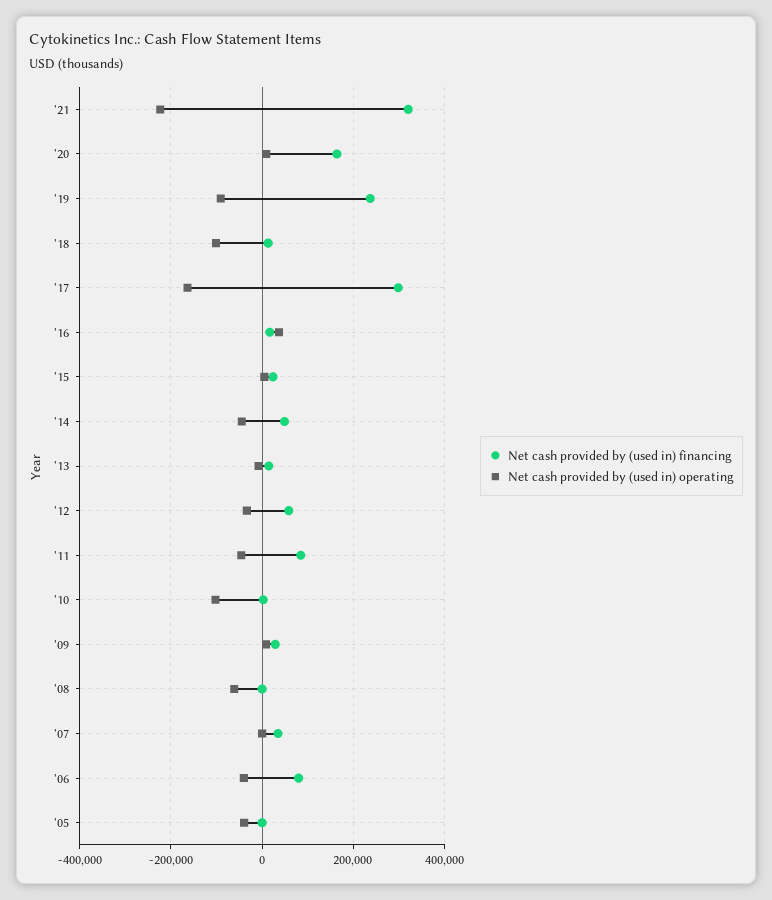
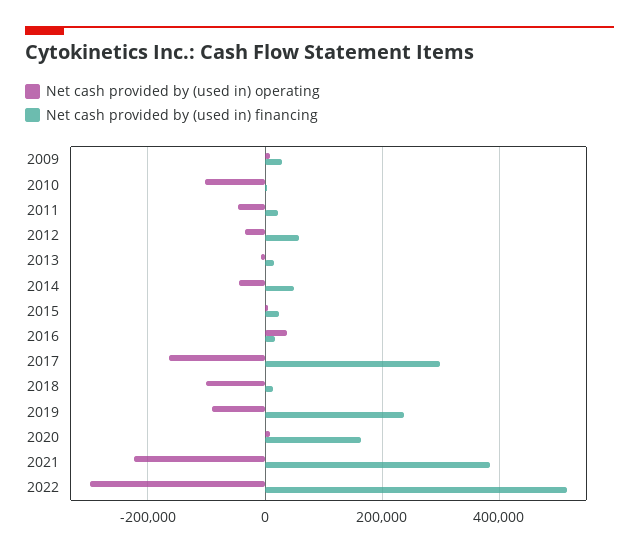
Net cash provided by (used in) financing, '21: 320000 -> 380000
Net cash provided by (used in) financing, '11: 80000 -> 20000
Net cash provided by (used in) financing, '08: 0 -> none
Net cash provided by (used in) operating, '08: -60000 -> none
Net cash provided by (used in) financing, '07: 40000 -> none
Net cash provided by (used in) operating, '07: 0 -> none
Net cash provided by (used in) financing, '06: 80000 -> none
Net cash provided by (used in) operating, '06: -40000 -> none
Net cash provided by (used in) financing, '05: 0 -> none
Net cash provided by (used in) operating, '05: -40000 -> none
Net cash provided by (used in) operating, 2022: none -> -300000
Net cash provided by (used in) financing, 2022: none -> 520000

